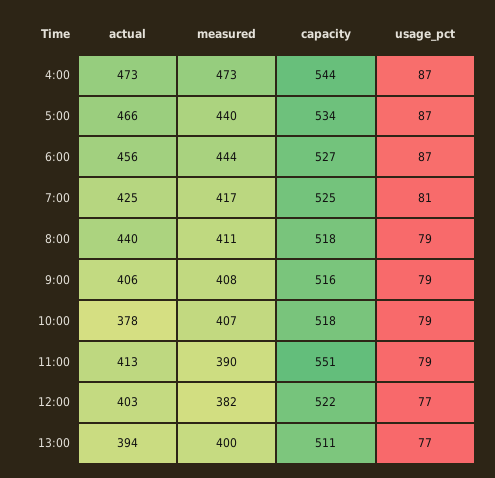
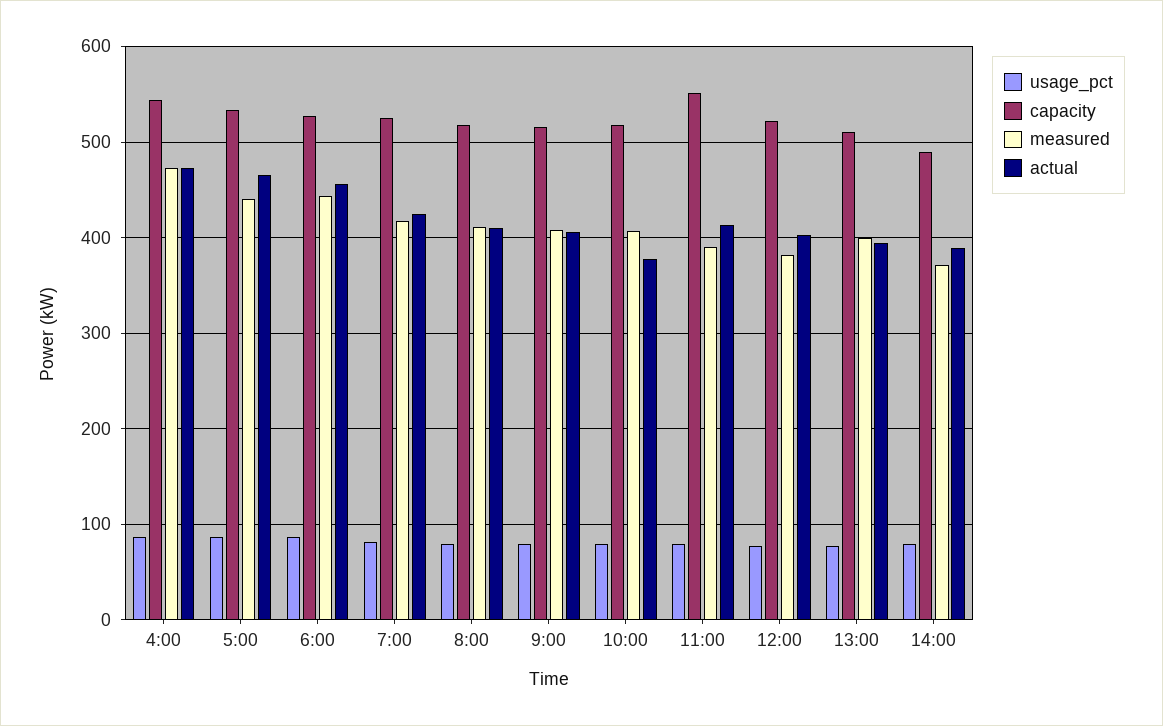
actual, 8:00: 440 -> 410
usage_pct, 14:00: none -> 80
capacity, 14:00: none -> 490
measured, 14:00: none -> 370
actual, 14:00: none -> 390

